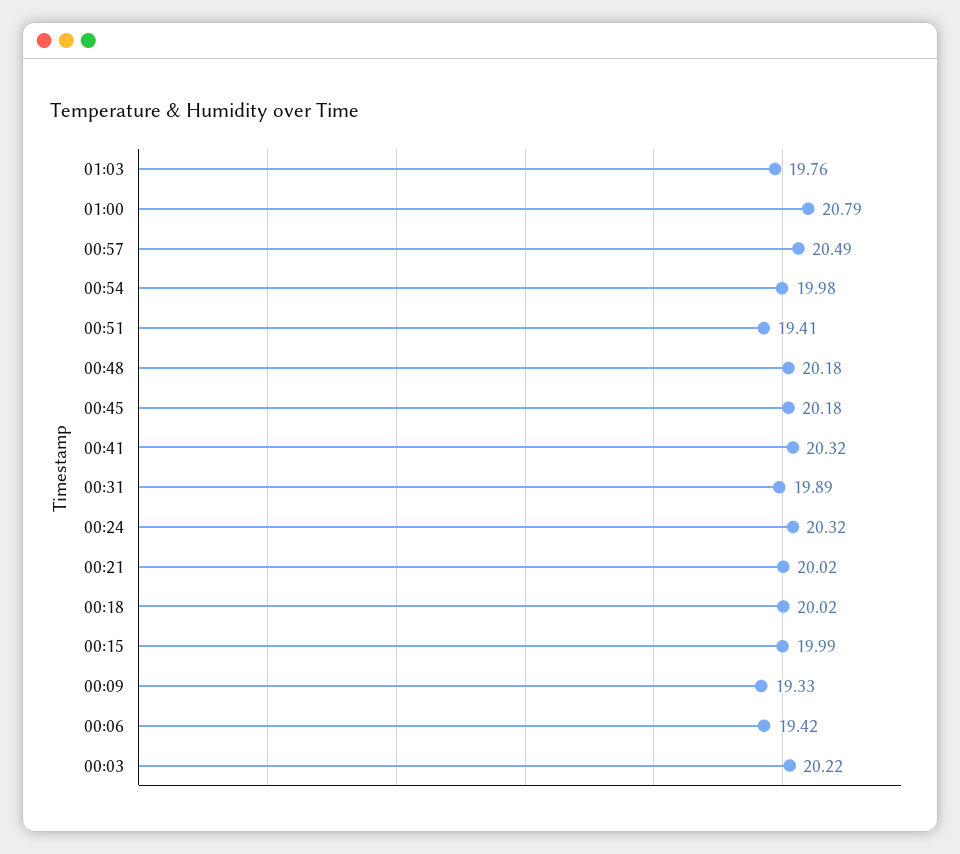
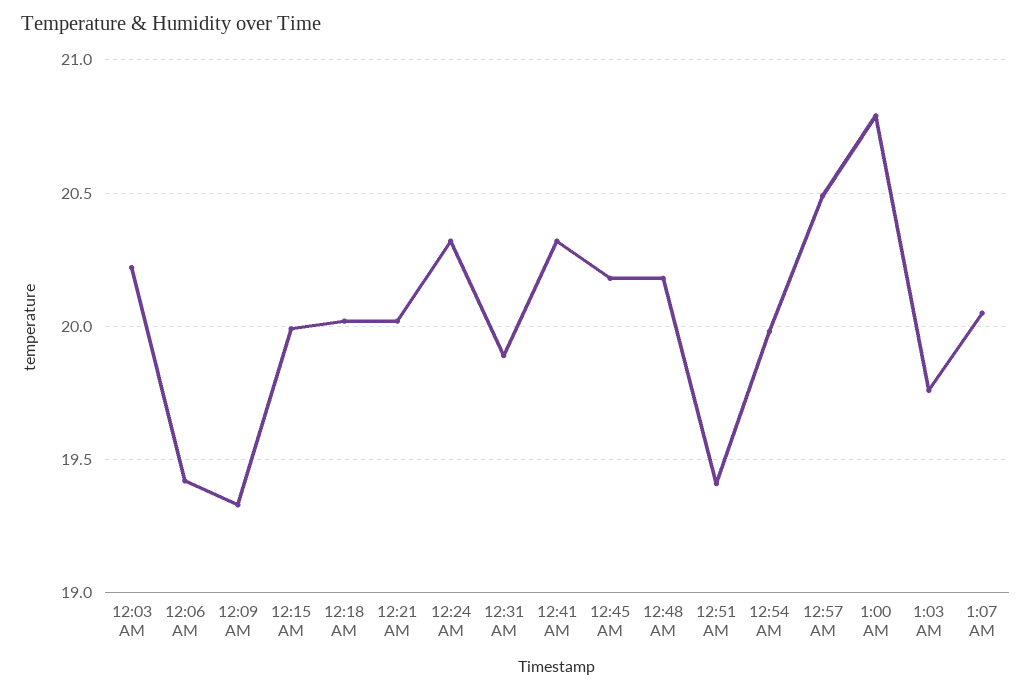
1:07 AM: none -> 20.05

